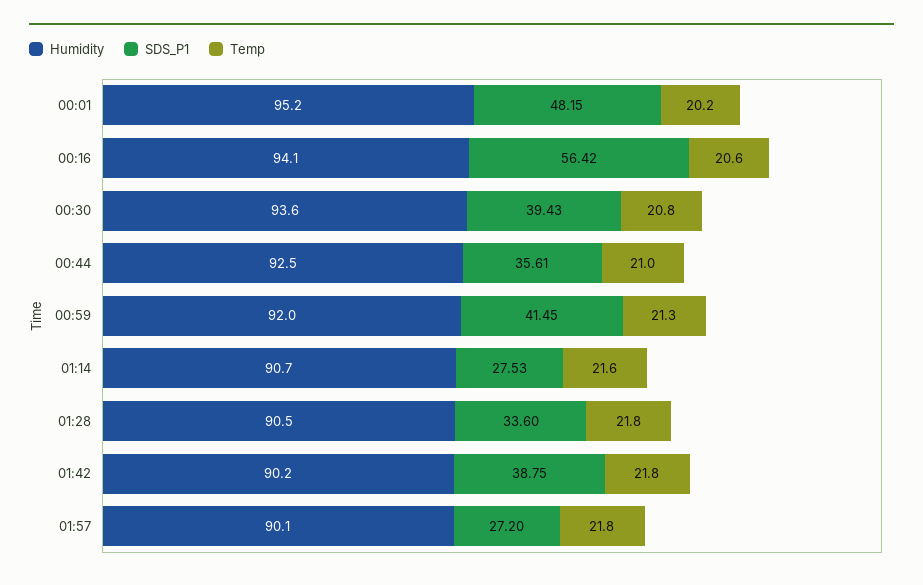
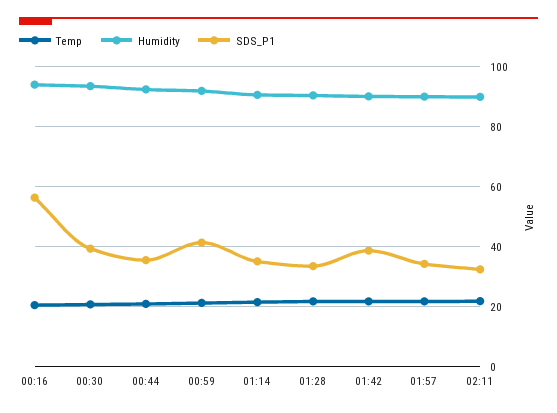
Humidity, 00:01: 95.2 -> none
SDS_P1, 00:01: 48.15 -> none
Temp, 00:01: 20.2 -> none
SDS_P1, 01:14: 27.53 -> 35
SDS_P1, 01:57: 27.2 -> 35
Temp, 02:11: none -> 22.5
Humidity, 02:11: none -> 90
SDS_P1, 02:11: none -> 32.5

